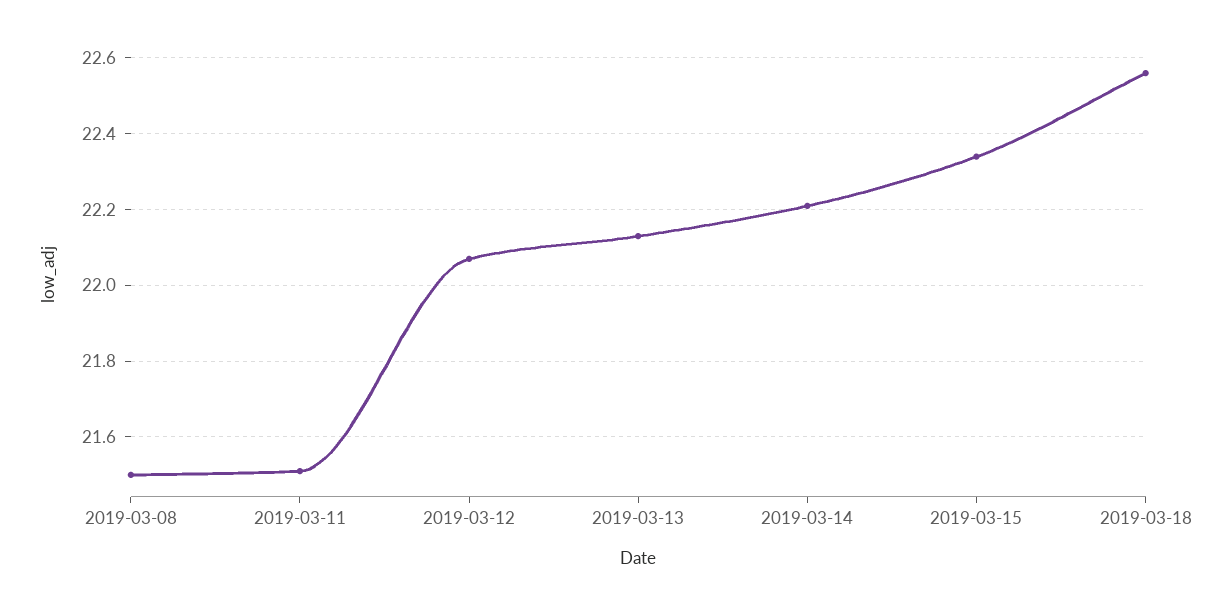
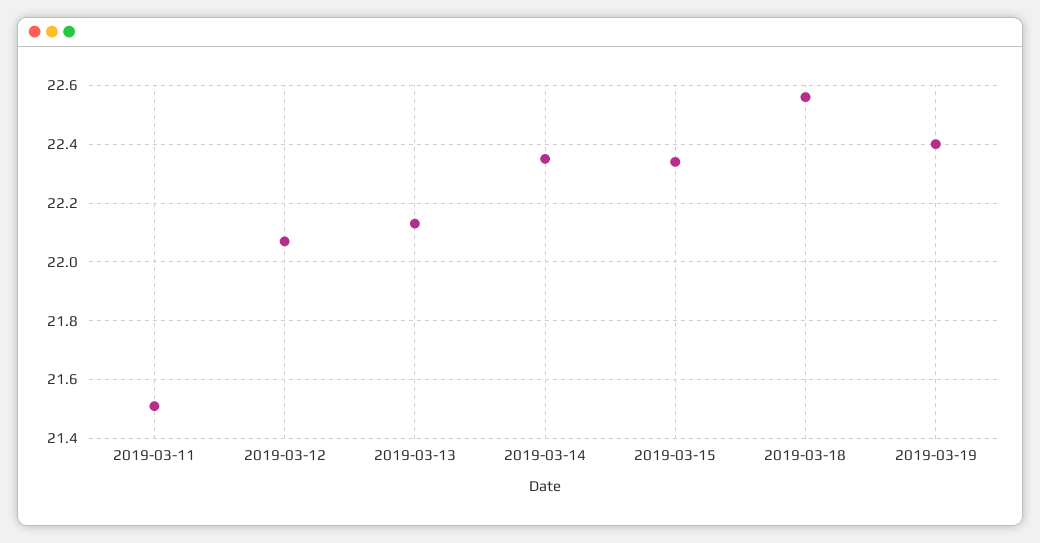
2019-03-08: 21.5 -> none
2019-03-14: 22.2 -> 22.35
2019-03-19: none -> 22.4

